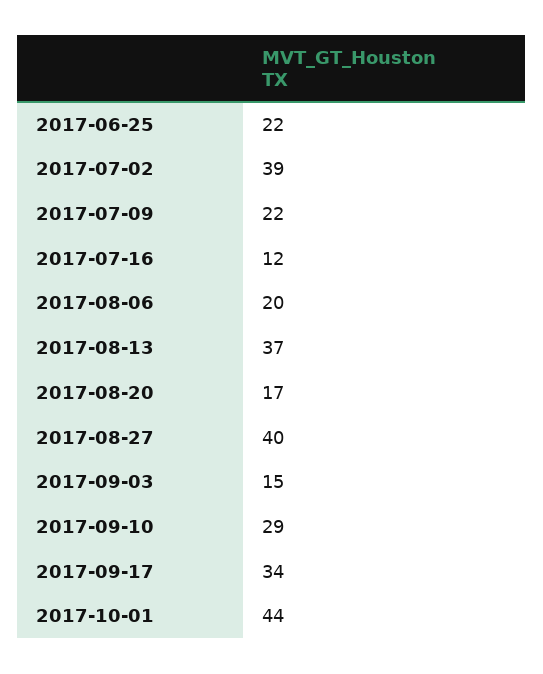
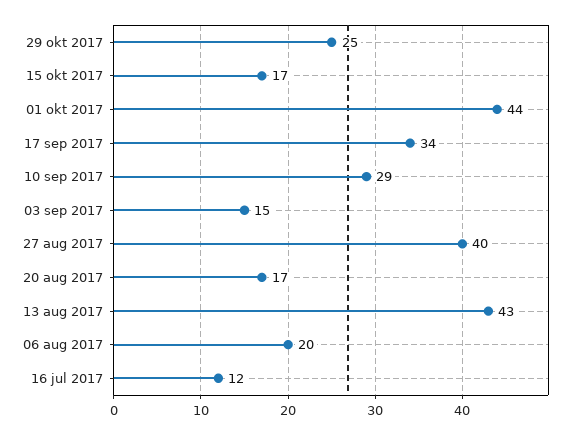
2017-06-25: 22 -> none
2017-07-02: 39 -> none
2017-07-09: 22 -> none
2017-08-13: 37 -> 43
29 okt 2017: none -> 25
15 okt 2017: none -> 17

